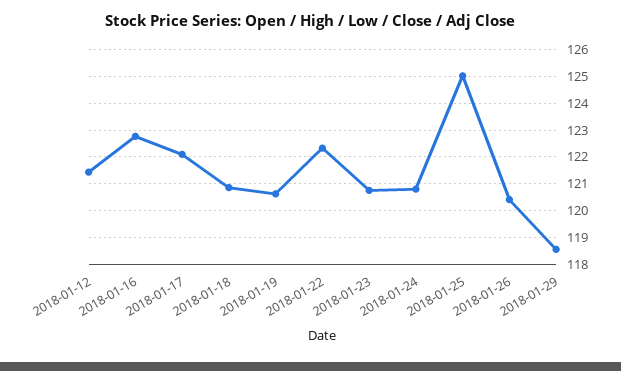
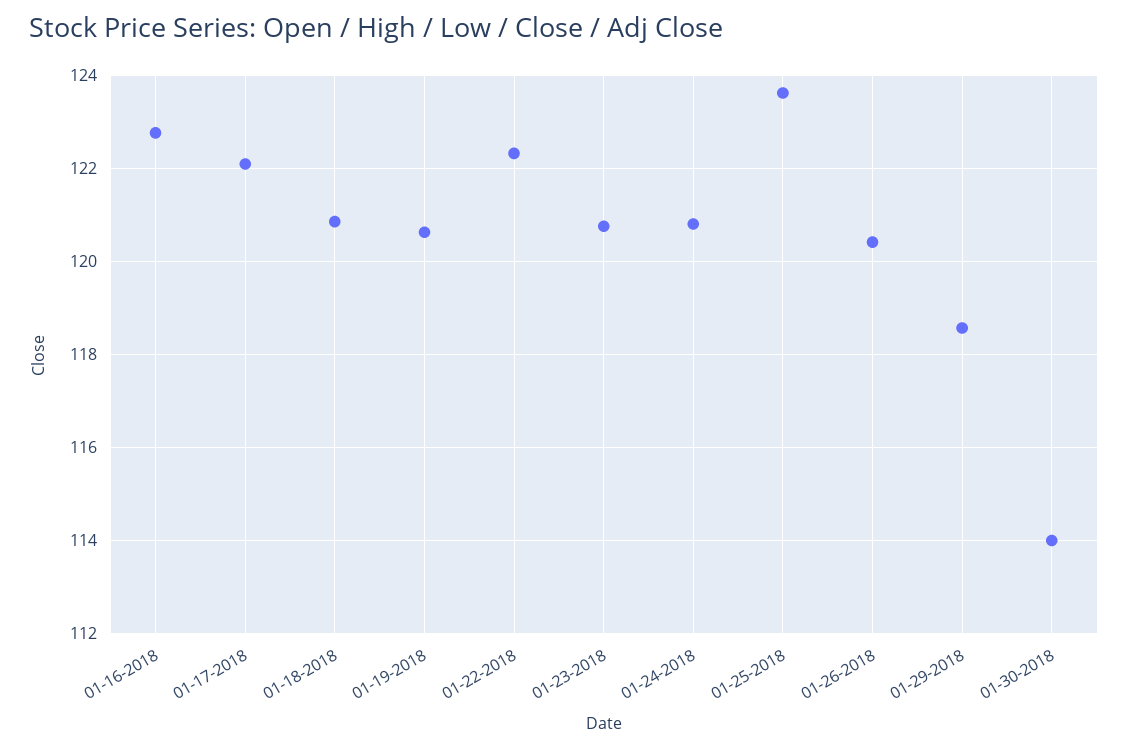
2018-01-12: 121.5 -> none
2018-01-25: 125 -> 123.6
01-30-2018: none -> 114

